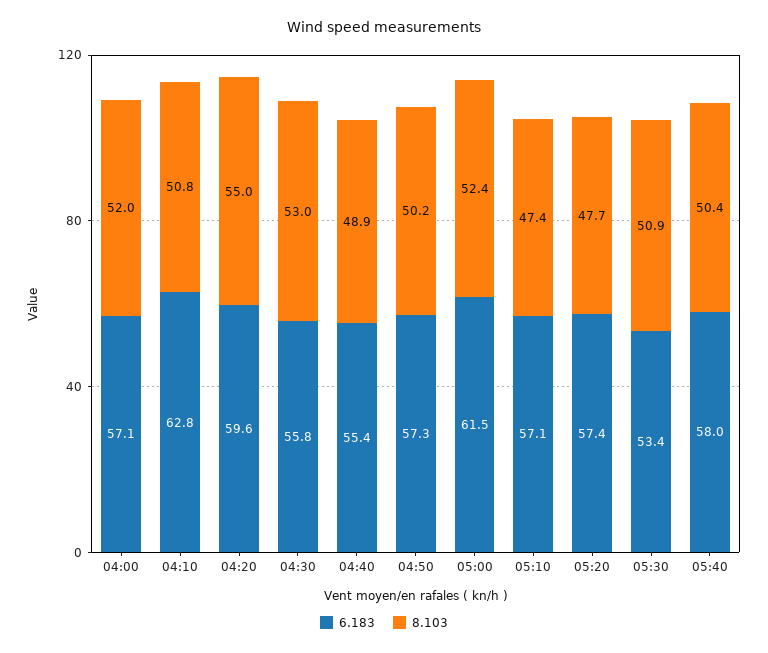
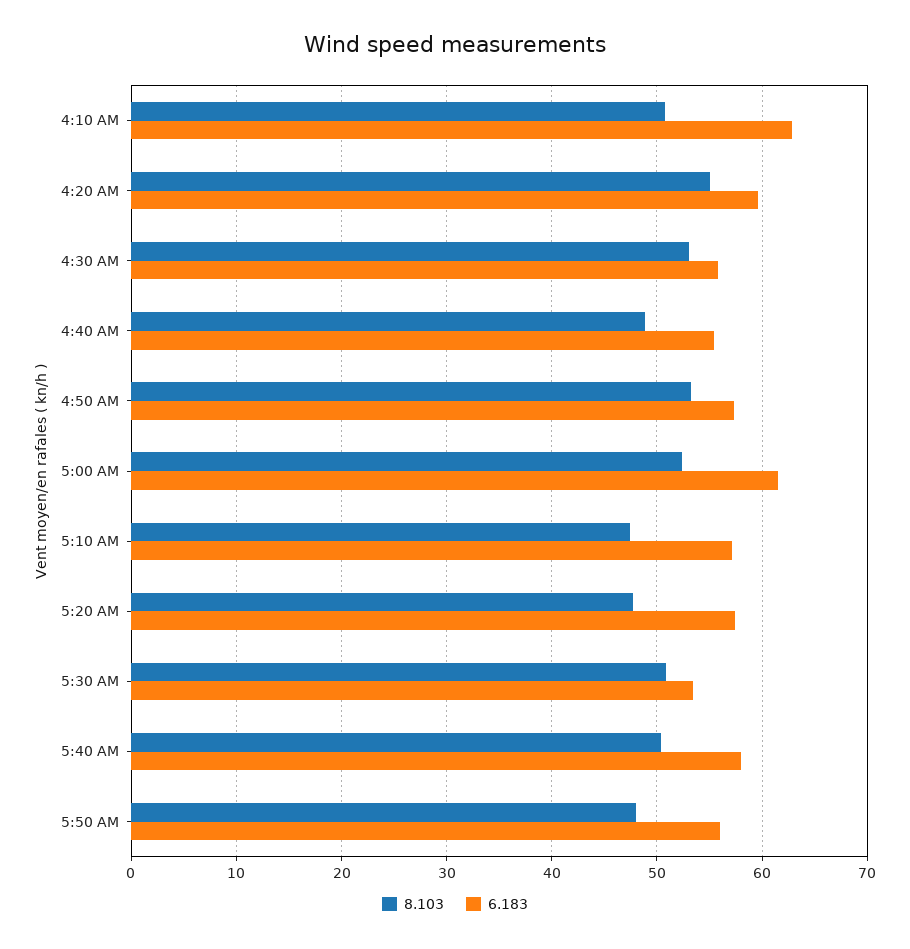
6.183, 04:00: 57.1 -> none
8.103, 04:00: 52 -> none
8.103, 04:50: 50.2 -> 53
8.103, 5:50 AM: none -> 48
6.183, 5:50 AM: none -> 56

